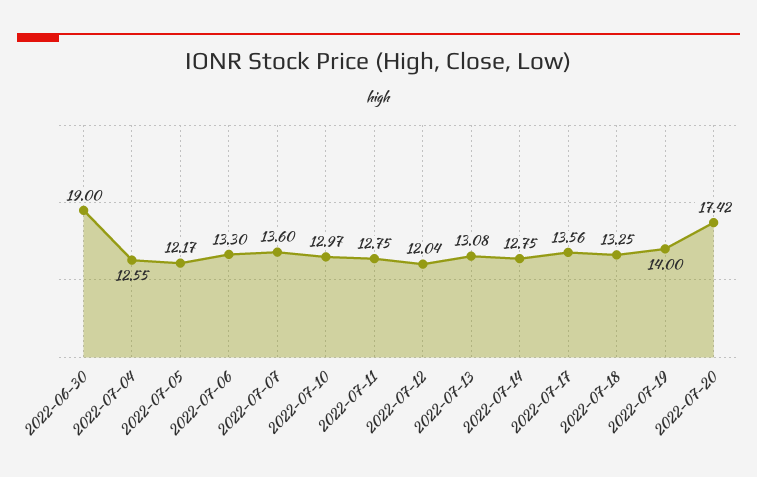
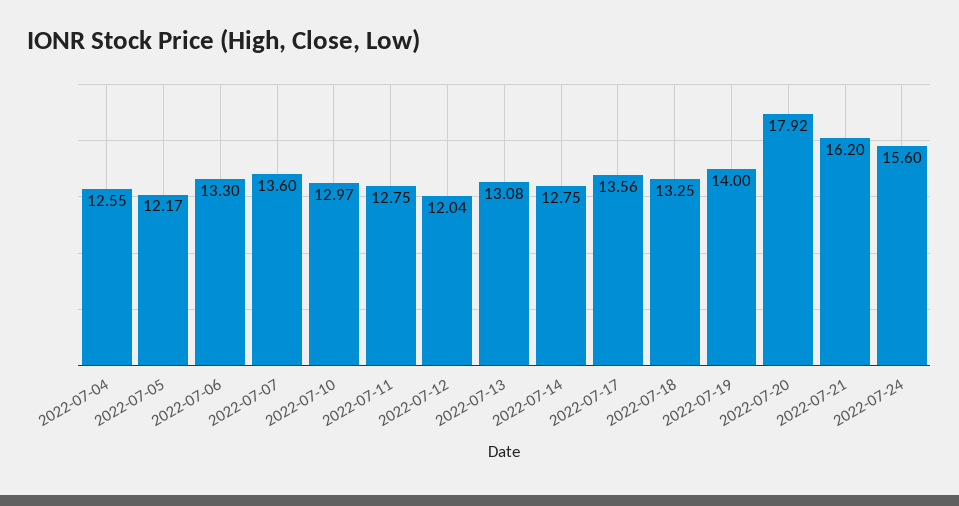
2022-06-30: 19 -> none
2022-07-20: 17.42 -> 17.92
2022-07-21: none -> 16.2
2022-07-24: none -> 15.6

